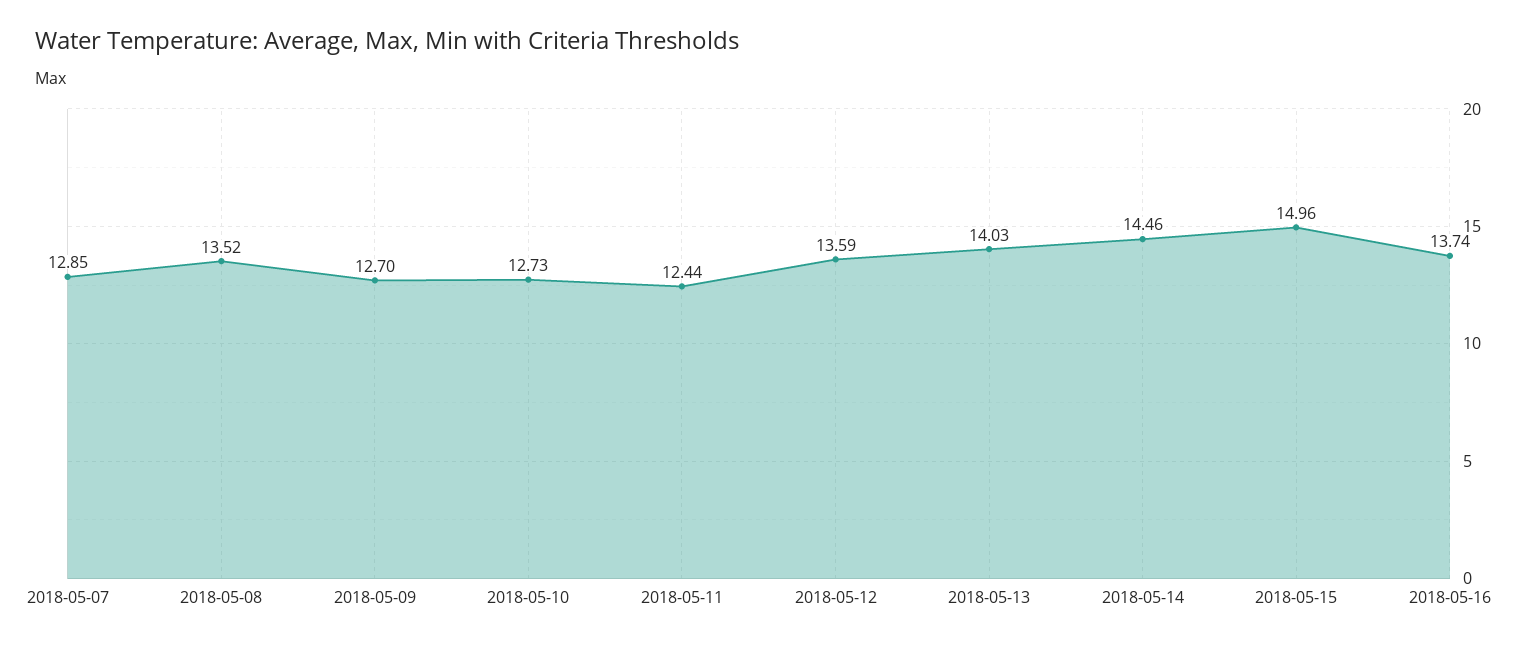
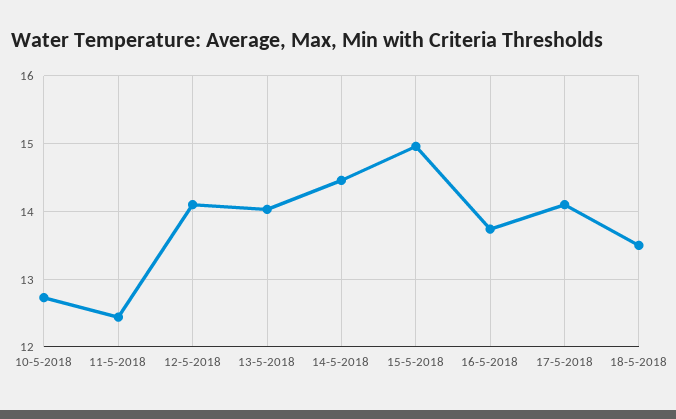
2018-05-07: 12.85 -> none
2018-05-08: 13.52 -> none
2018-05-09: 12.7 -> none
2018-05-12: 13.59 -> 14.1
17-5-2018: none -> 14.1
18-5-2018: none -> 13.5

